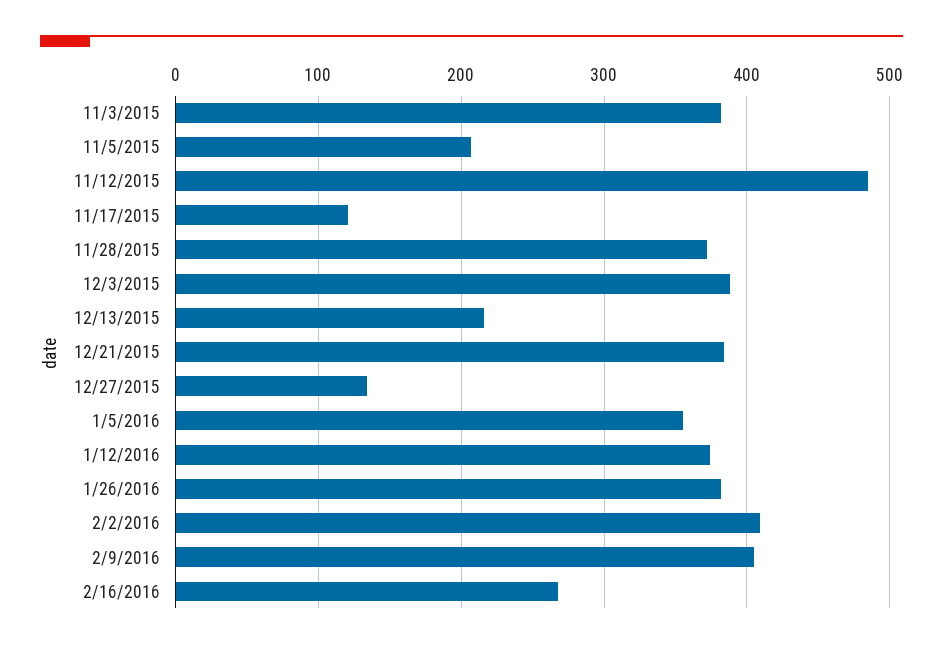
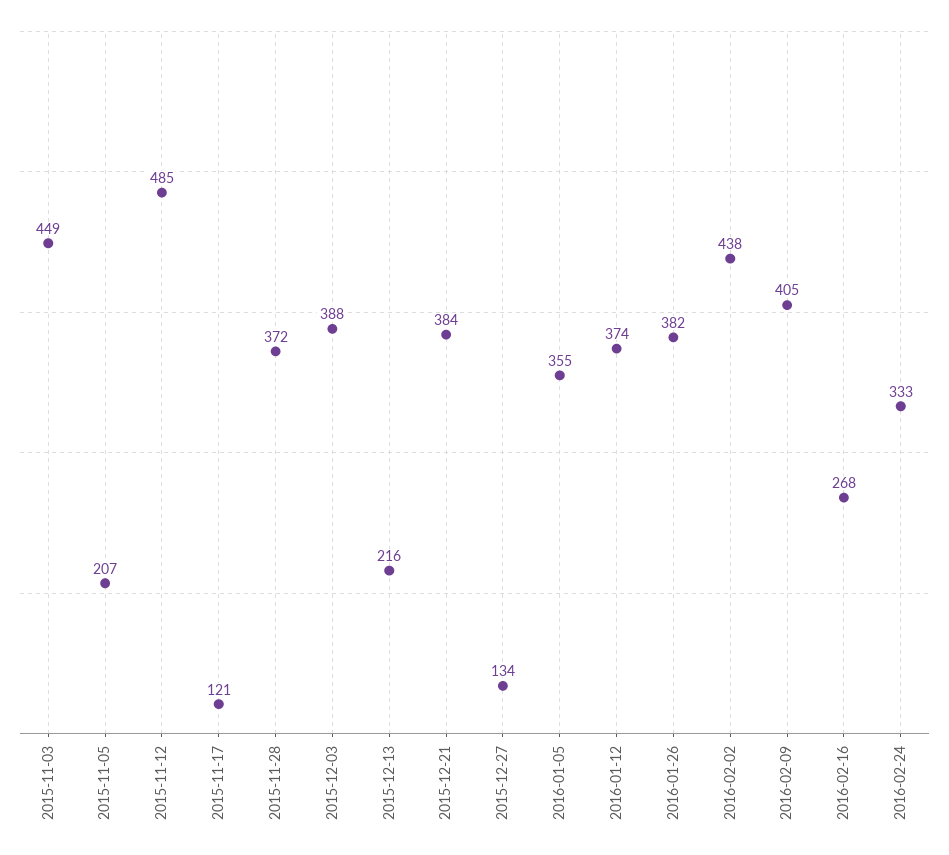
11/3/2015: 380 -> 449
2/2/2016: 410 -> 438
2016-02-24: none -> 333

